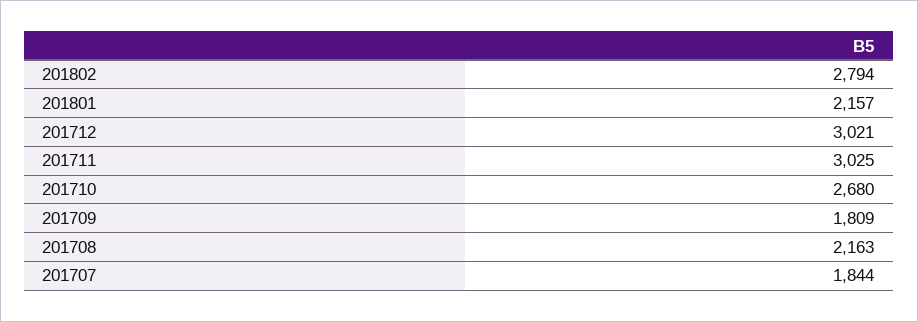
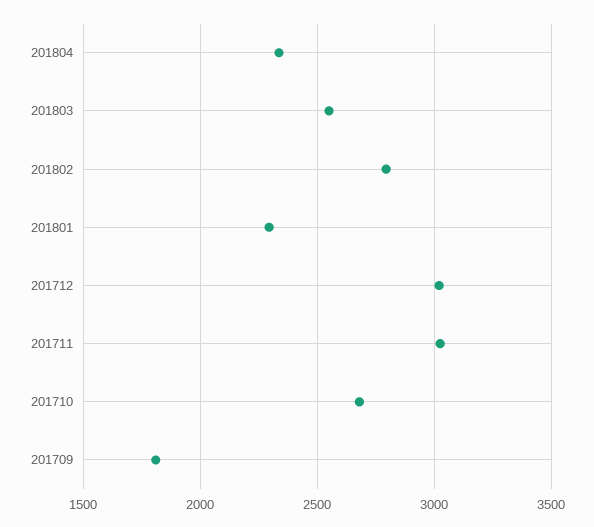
201801: 2157 -> 2300
201708: 2163 -> none
201707: 1844 -> none
201804: none -> 2350
201803: none -> 2550

